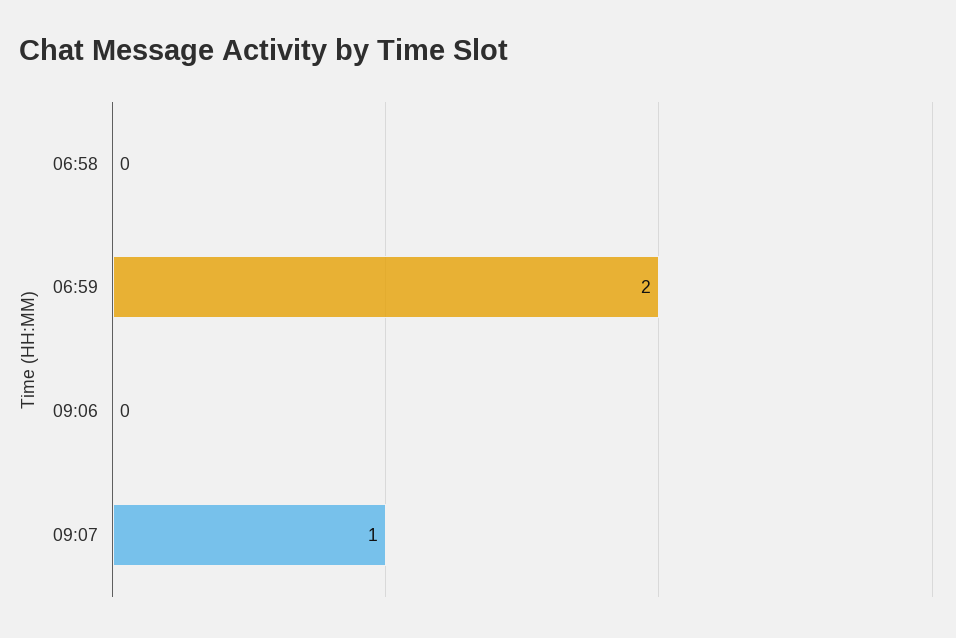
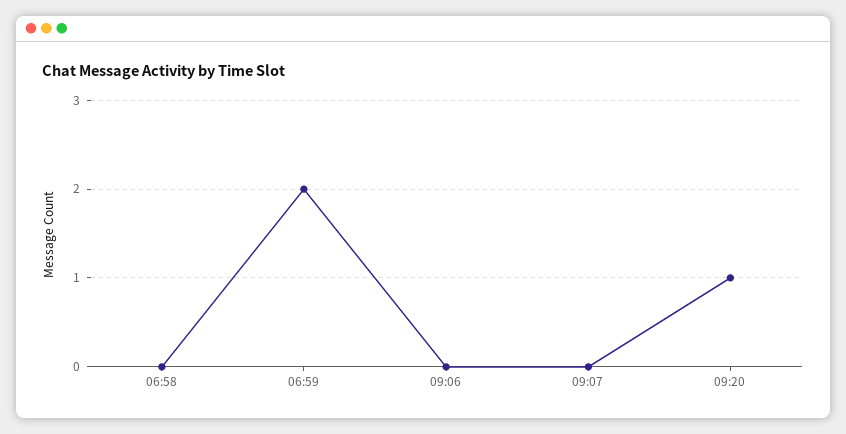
09:07: 1 -> 0
09:20: none -> 1

